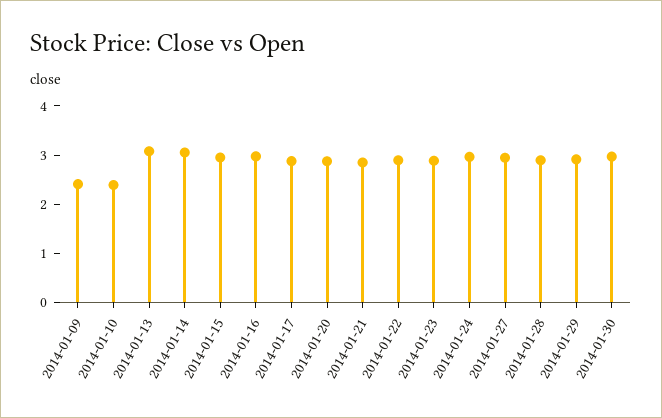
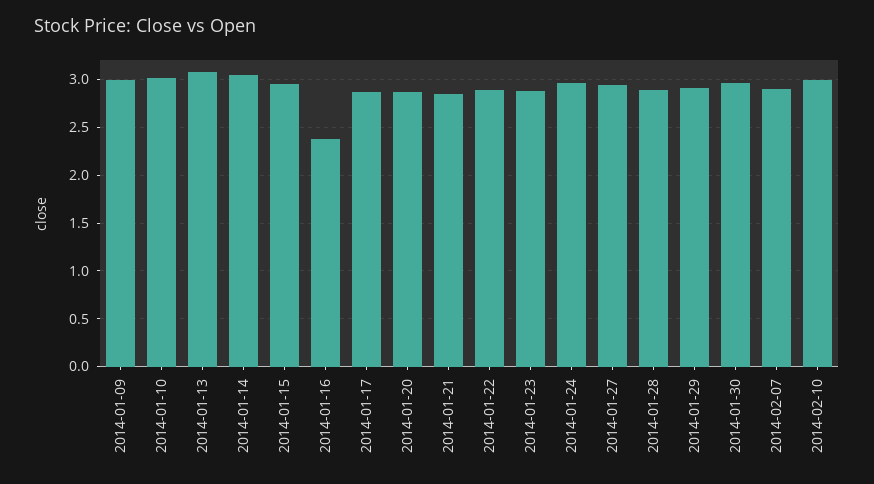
2014-01-09: 2.4 -> 3
2014-01-10: 2.4 -> 3
2014-01-16: 3 -> 2.4
2014-02-07: none -> 2.9
2014-02-10: none -> 3

